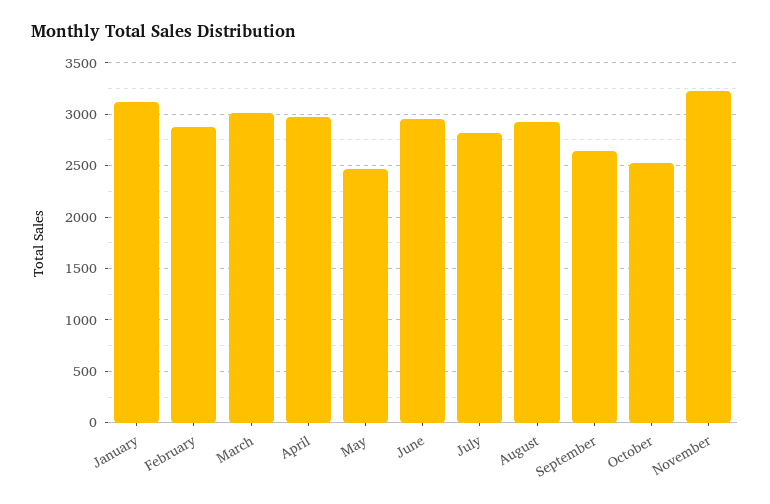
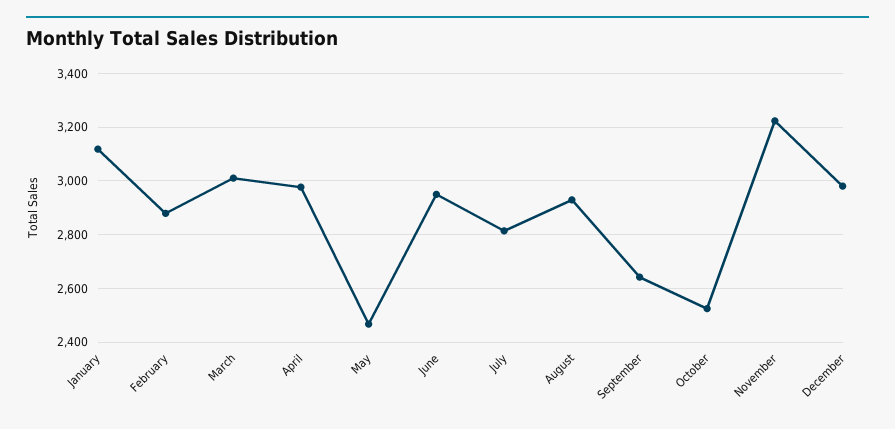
December: none -> 2975

